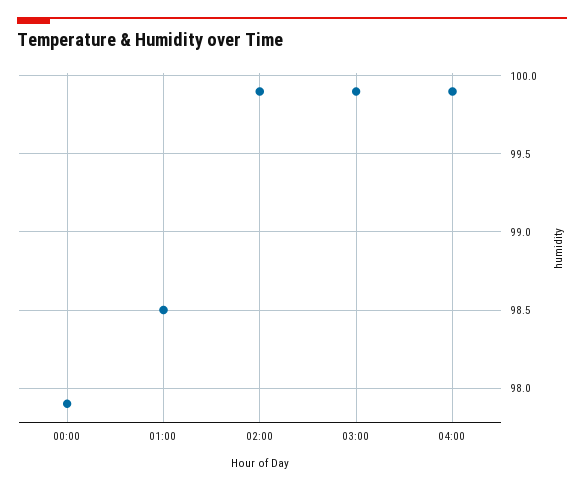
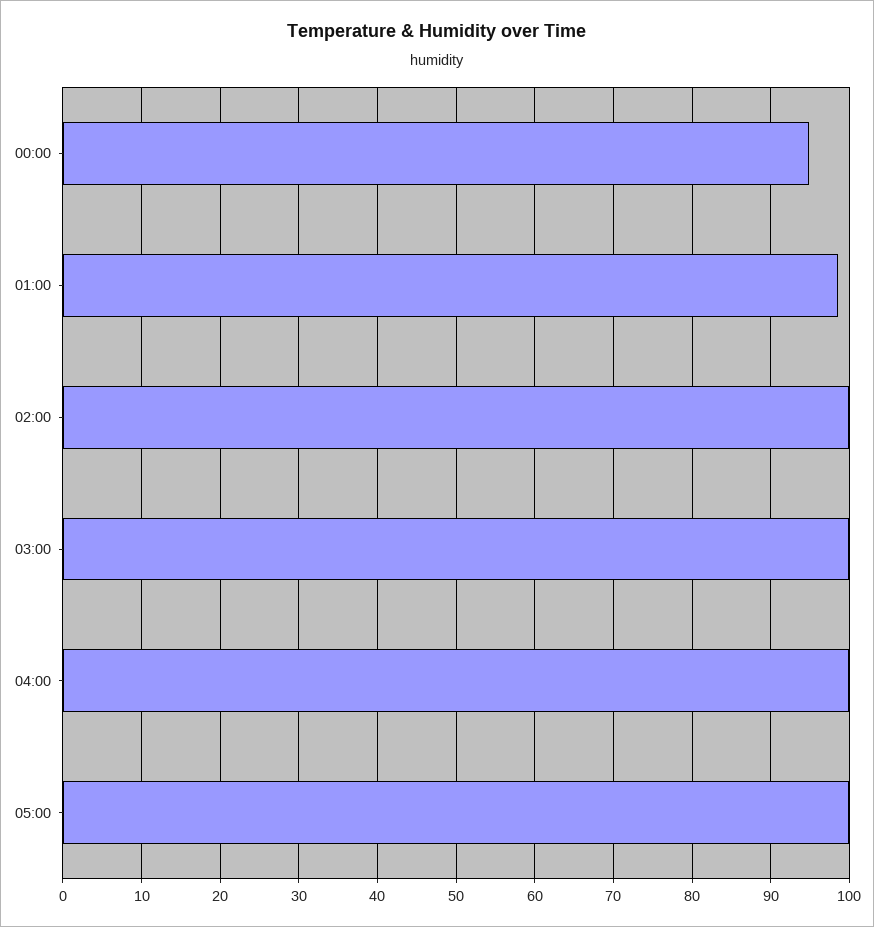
00:00: 97.9 -> 95
05:00: none -> 100

